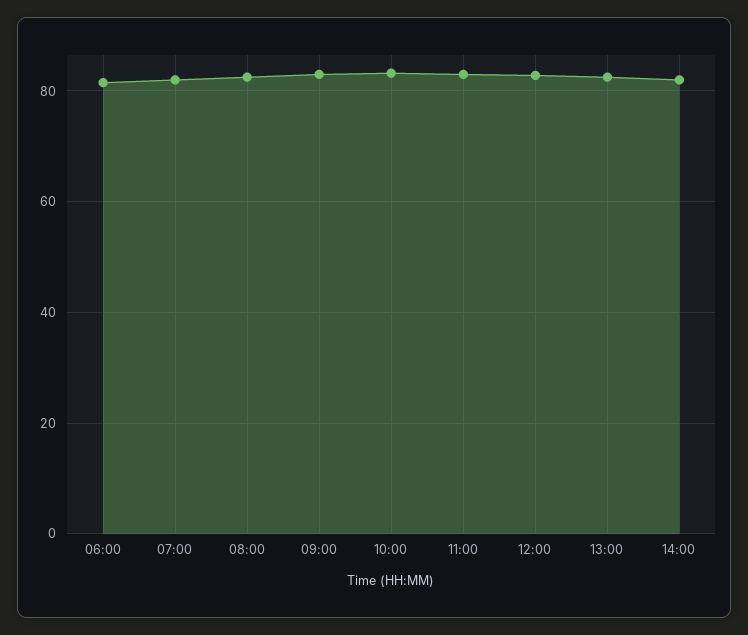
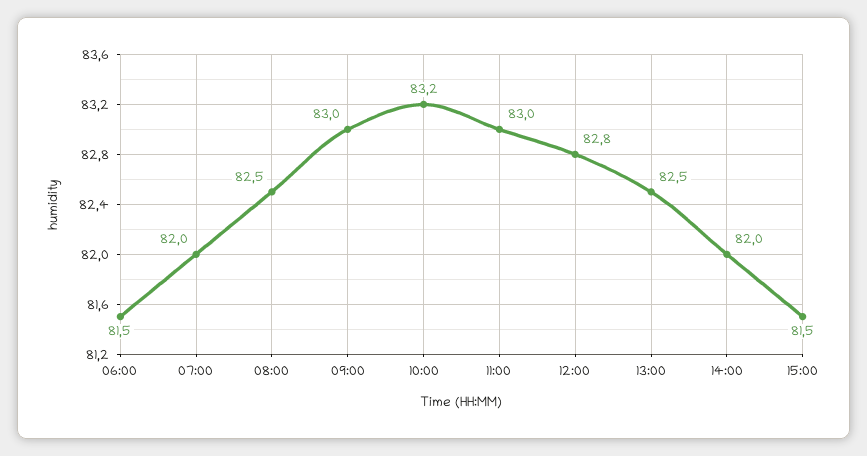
15:00: none -> 81.5

